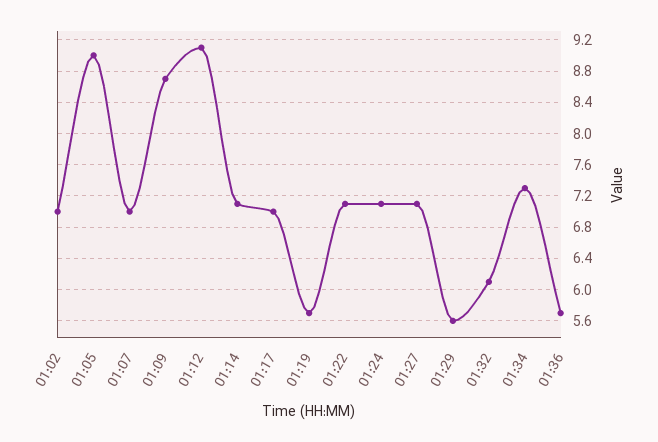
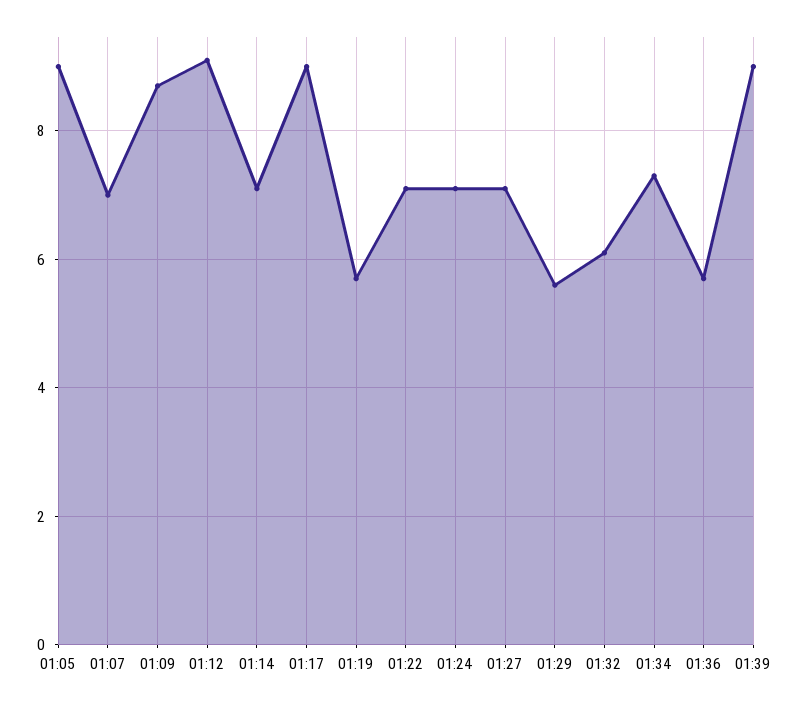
01:02: 7 -> none
01:17: 7 -> 9
01:39: none -> 9

